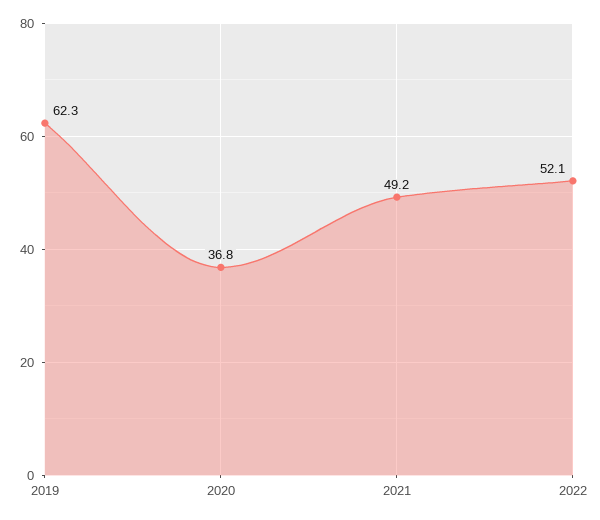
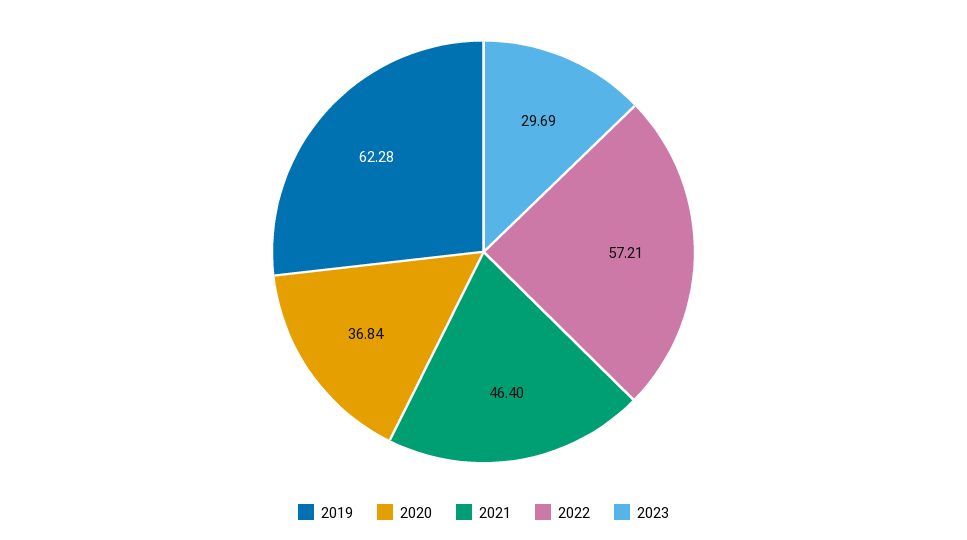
2021: 49.2 -> 46.4
2022: 52.1 -> 57.21
2023: none -> 29.69

